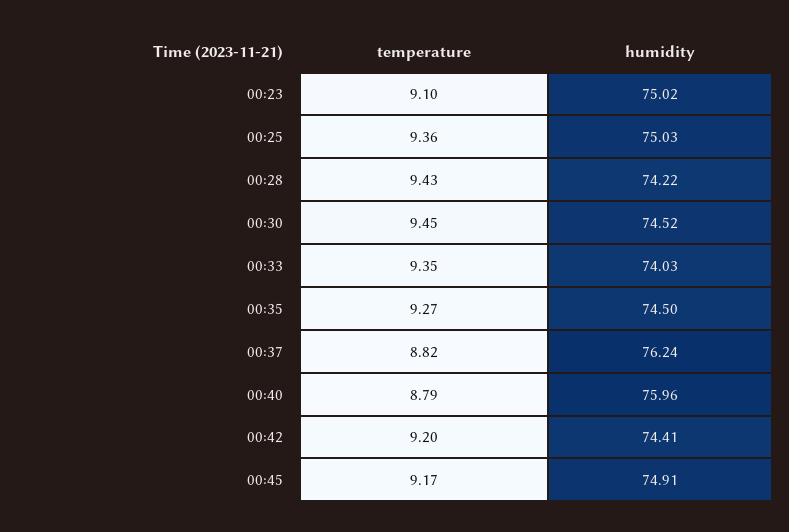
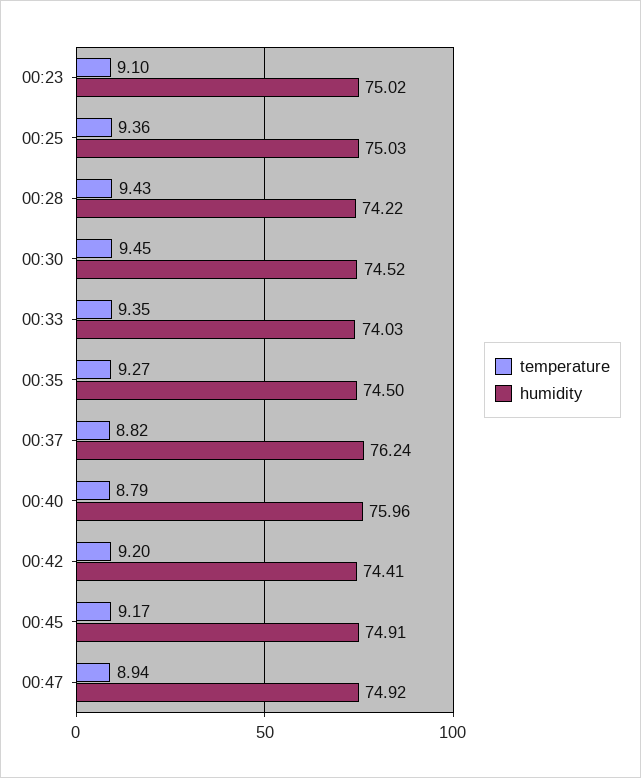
temperature, 00:47: none -> 8.94
humidity, 00:47: none -> 74.92

